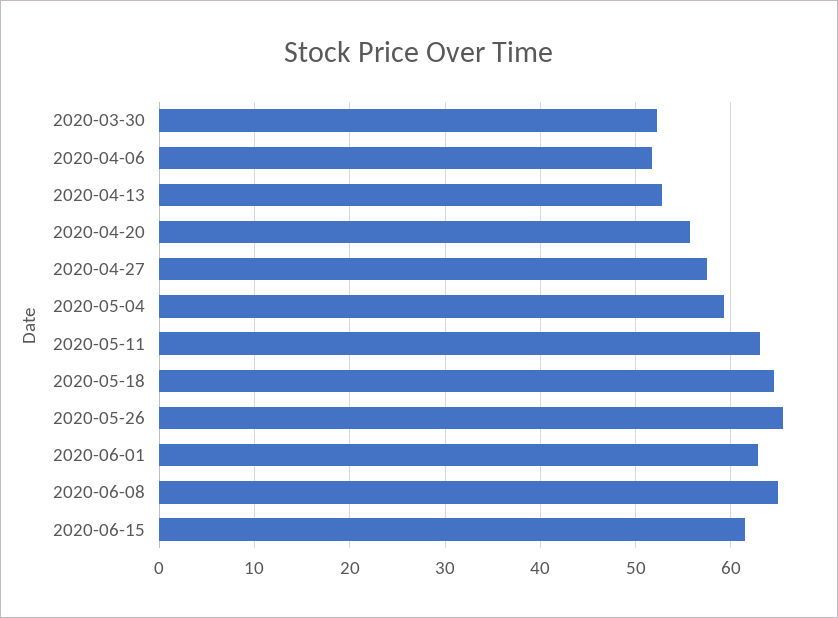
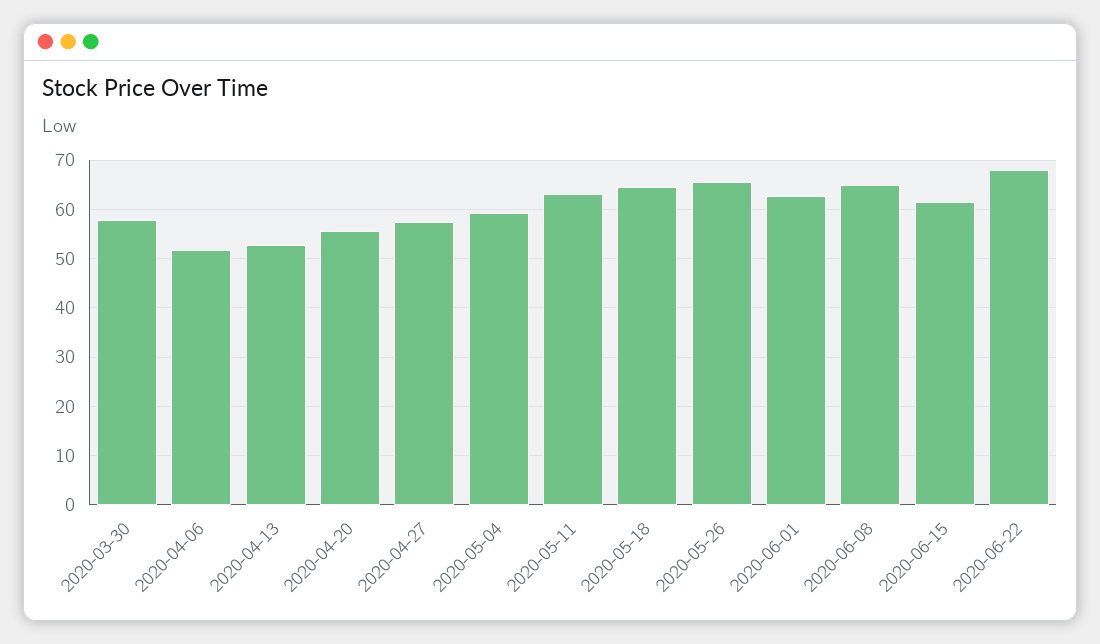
2020-03-30: 52 -> 58
2020-06-22: none -> 68

